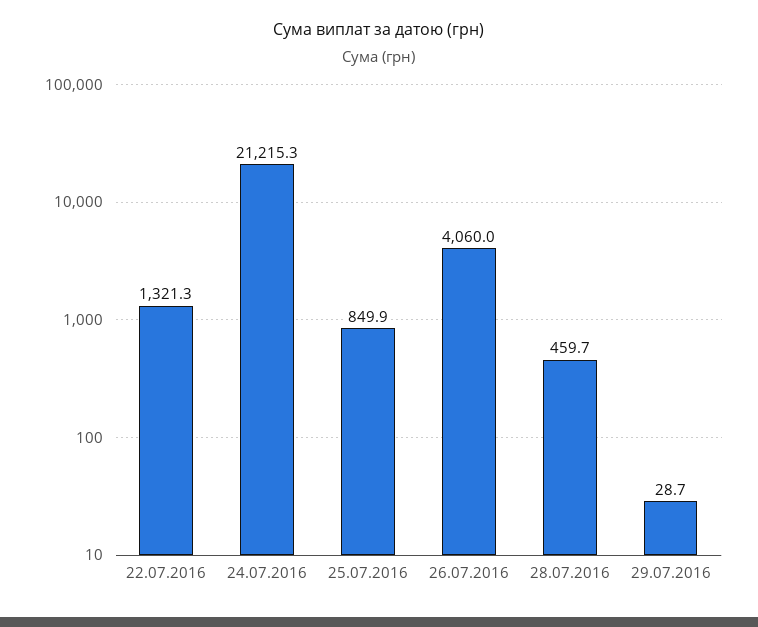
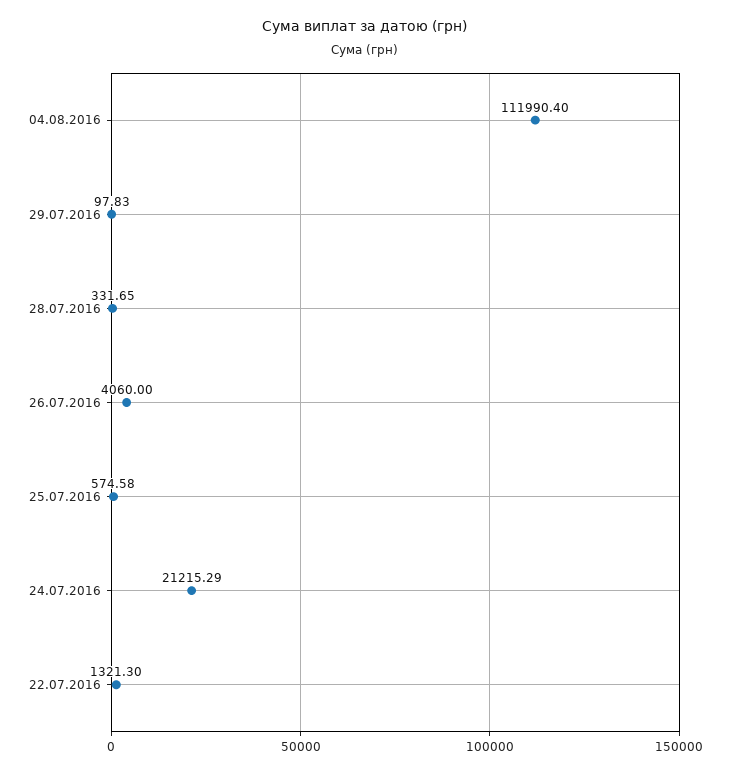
25.07.2016: 849.9 -> 574.58
28.07.2016: 459.7 -> 331.65
29.07.2016: 28.7 -> 97.83
04.08.2016: none -> 111990.4

